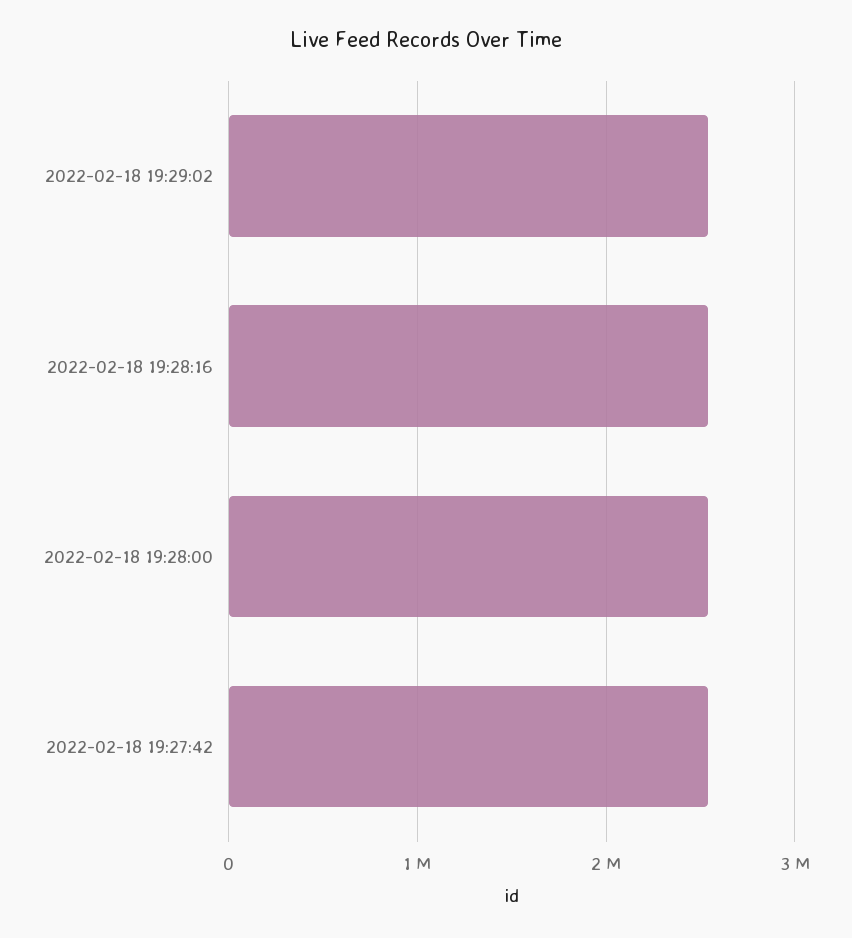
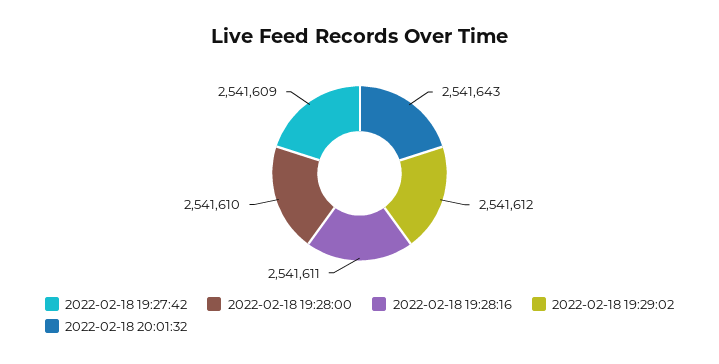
2022-02-18 20:01:32: none -> 2541643

